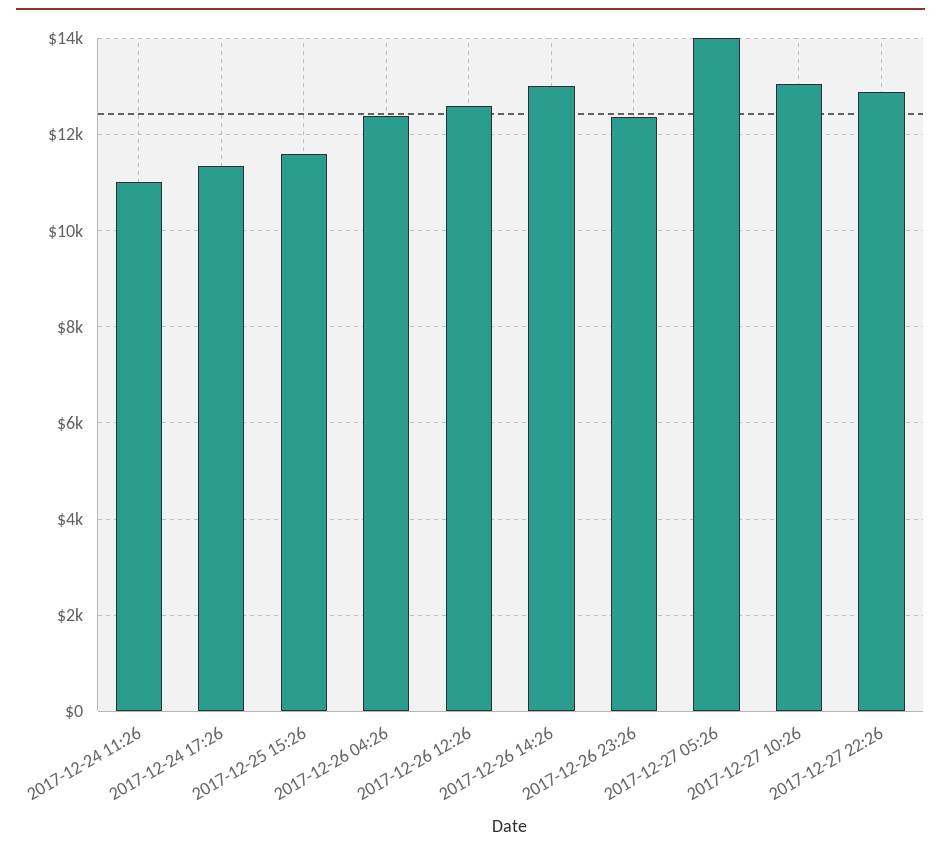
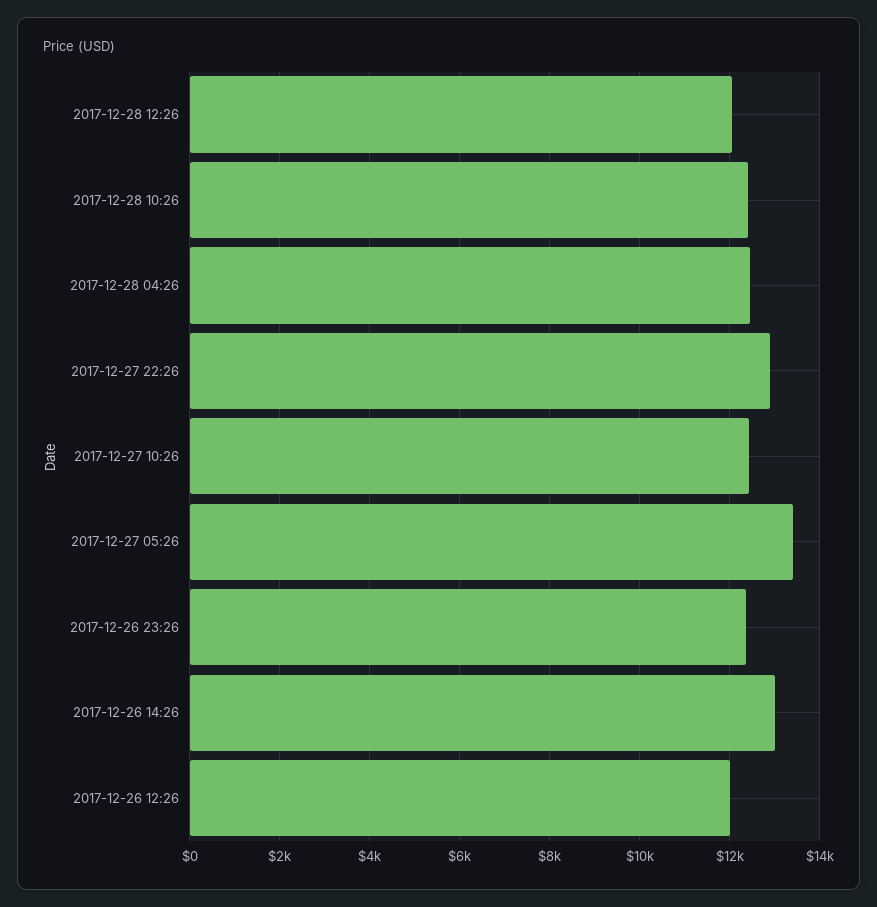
2017-12-24 11:26: 11000 -> none
2017-12-24 17:26: 11400 -> none
2017-12-25 15:26: 11600 -> none
2017-12-26 04:26: 12400 -> none
2017-12-26 12:26: 12600 -> 12000
2017-12-27 05:26: 14000 -> 13400
2017-12-27 10:26: 13000 -> 12400
2017-12-28 12:26: none -> 12000
2017-12-28 10:26: none -> 12400
2017-12-28 04:26: none -> 12400

